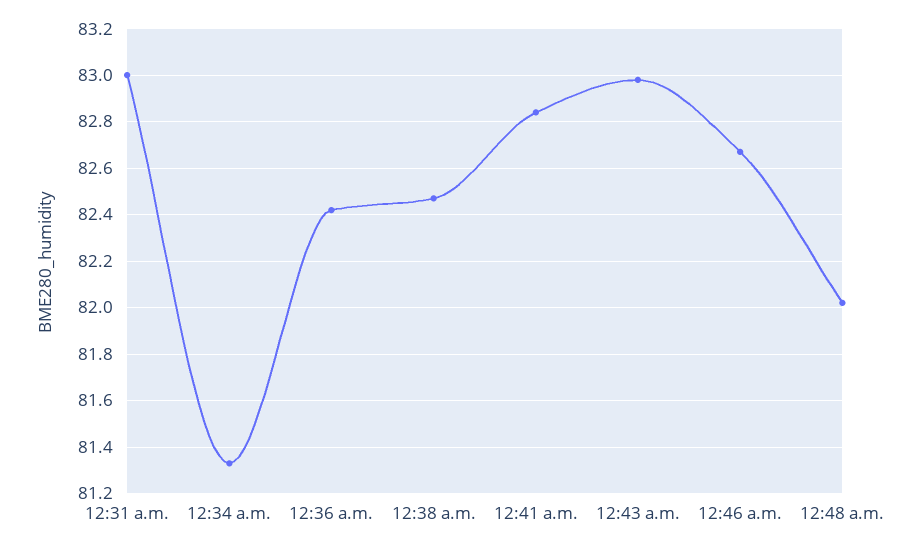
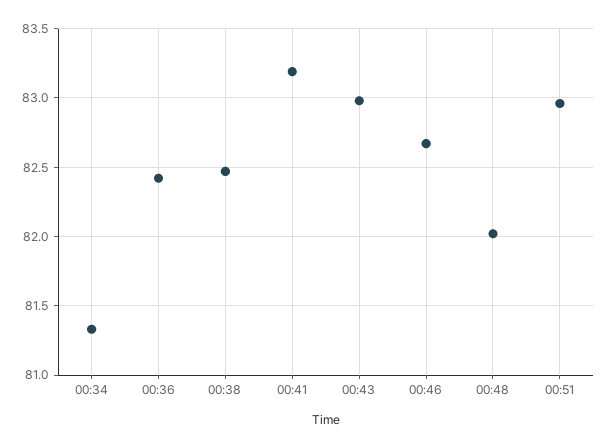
12:31 a.m.: 83 -> none
12:41 a.m.: 82.85 -> 83.2
00:51: none -> 82.95

